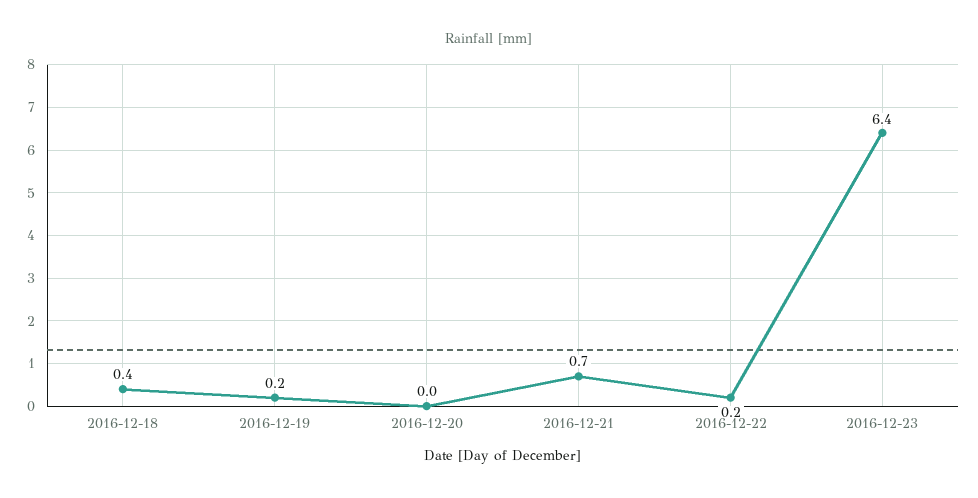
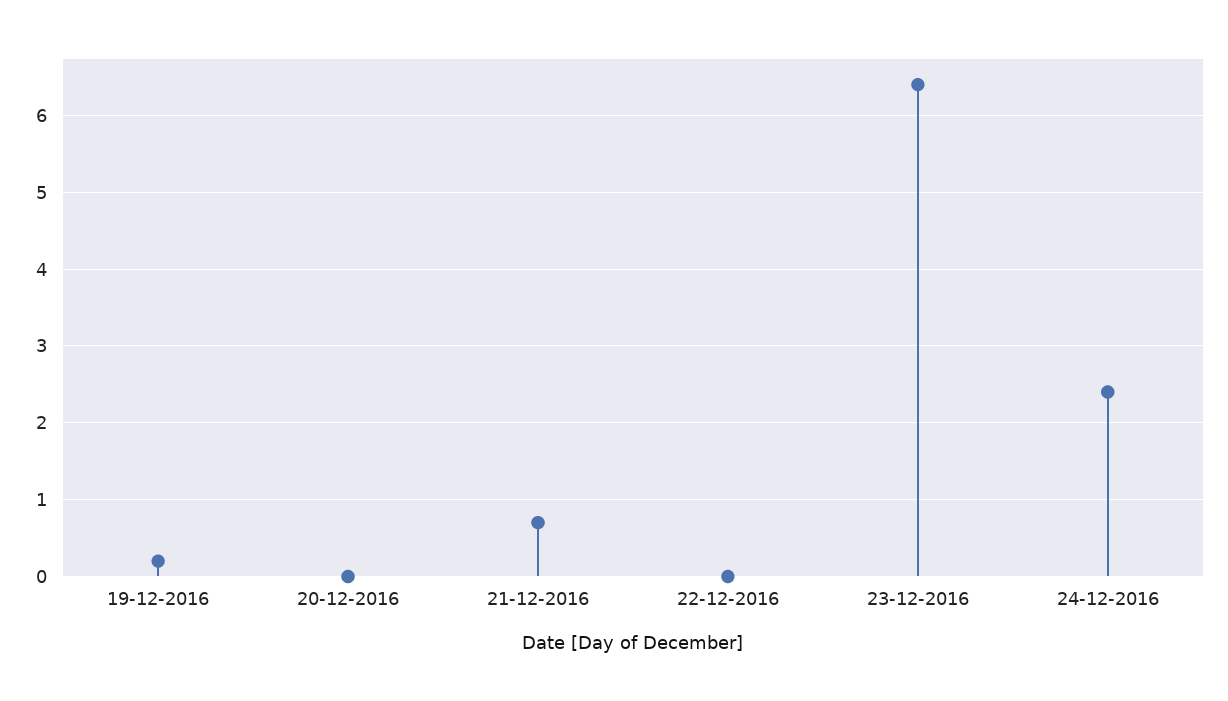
2016-12-18: 0.4 -> none
2016-12-22: 0.2 -> 0
24-12-2016: none -> 2.4

